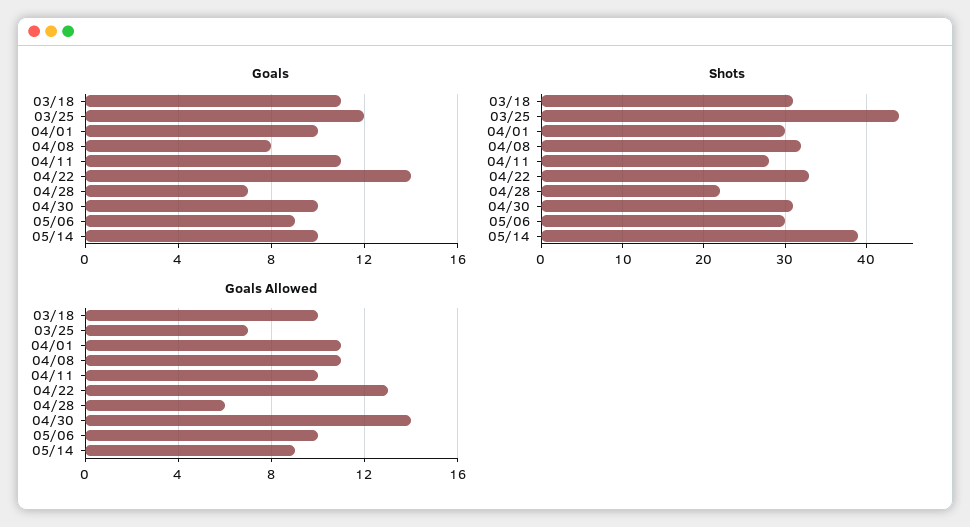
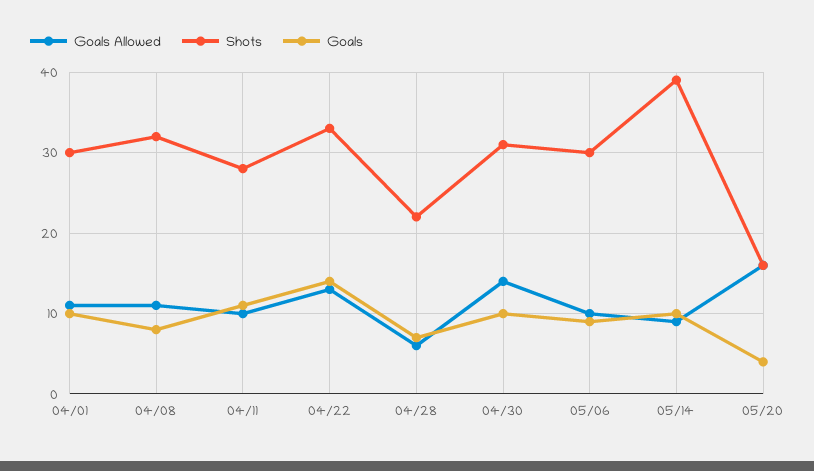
Goals, 03/18: 11 -> none
Goals, 03/25: 12 -> none
Shots, 03/18: 31 -> none
Shots, 03/25: 44 -> none
Goals Allowed, 03/18: 10 -> none
Goals Allowed, 03/25: 7 -> none
Goals Allowed, 05/20: none -> 16
Shots, 05/20: none -> 16
Goals, 05/20: none -> 4

